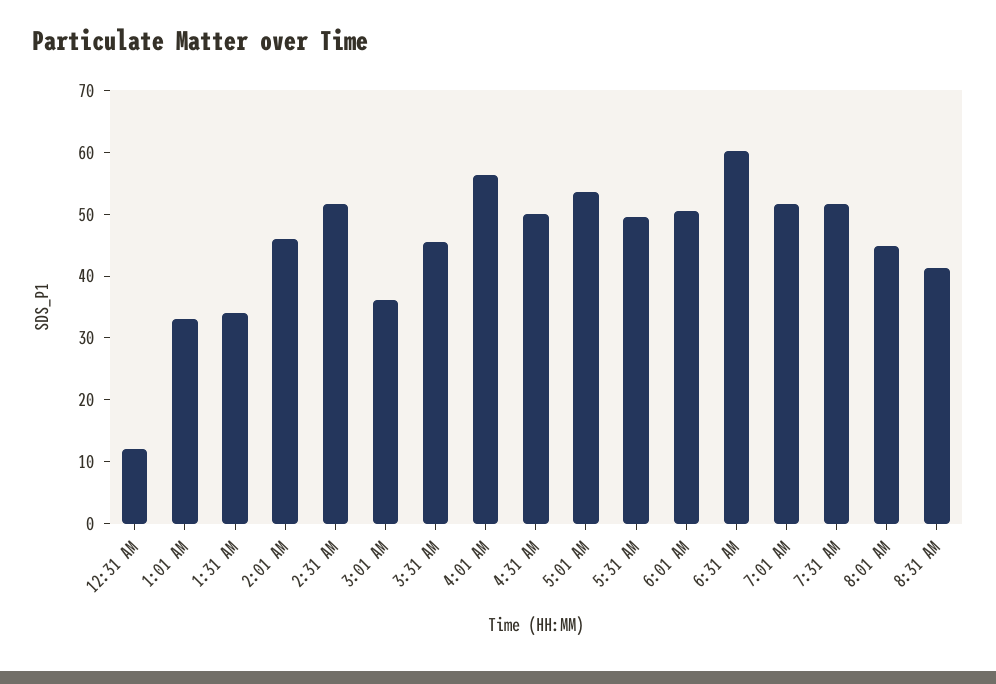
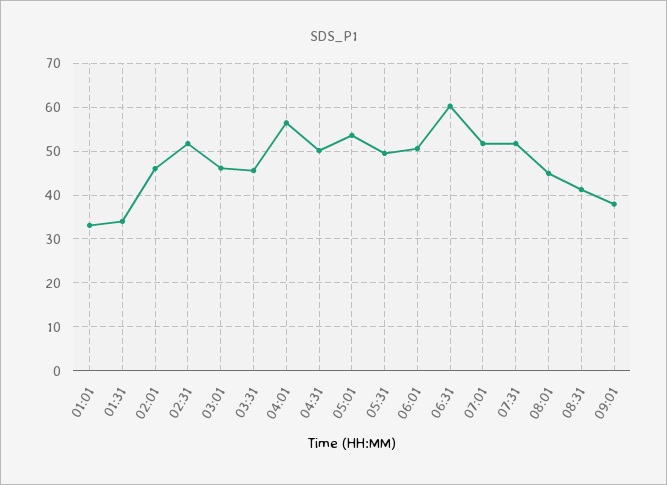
12:31 AM: 12 -> none
3:01 AM: 36 -> 46
09:01: none -> 38

